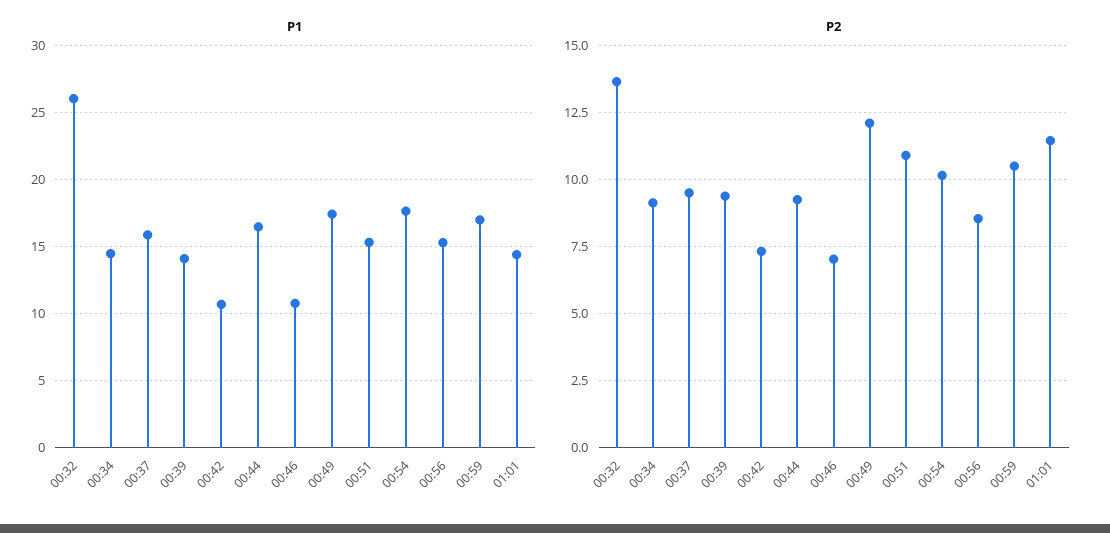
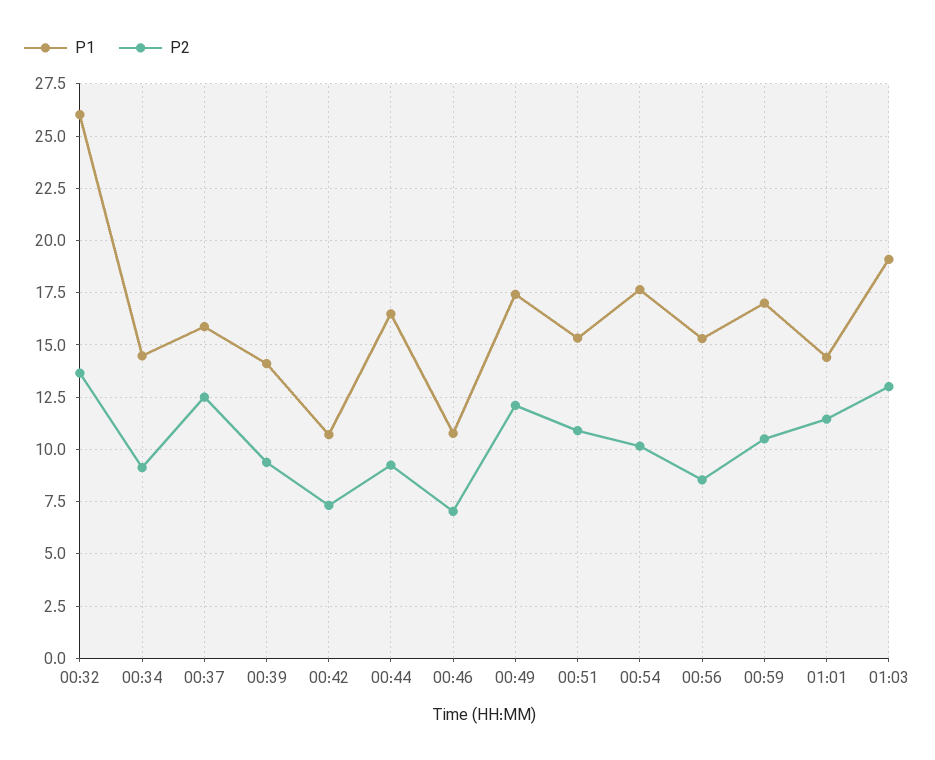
P2, 00:37: 9.5 -> 12.5
P1, 01:03: none -> 19
P2, 01:03: none -> 13

